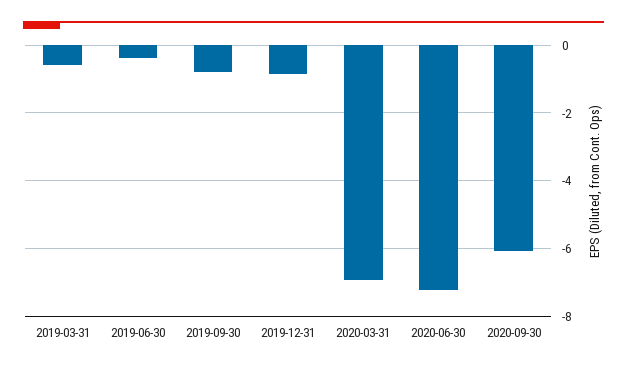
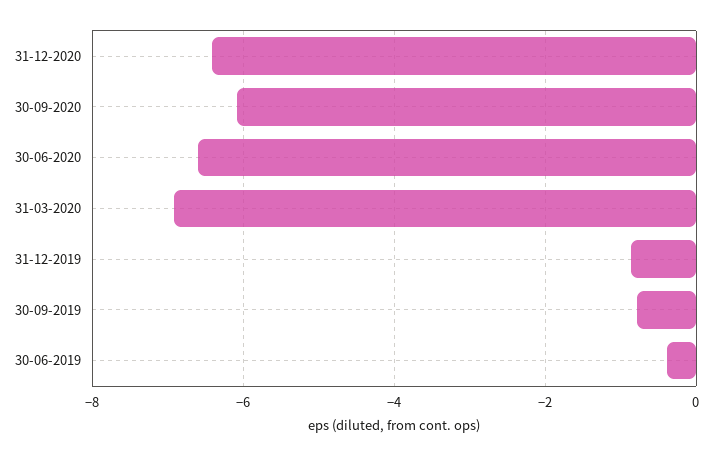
2019-03-31: -0.6 -> none
2020-06-30: -7.2 -> -6.6
31-12-2020: none -> -6.4

